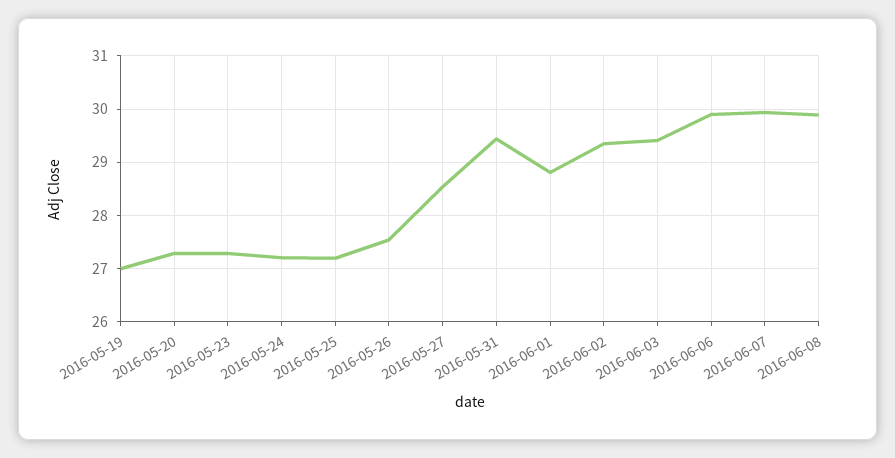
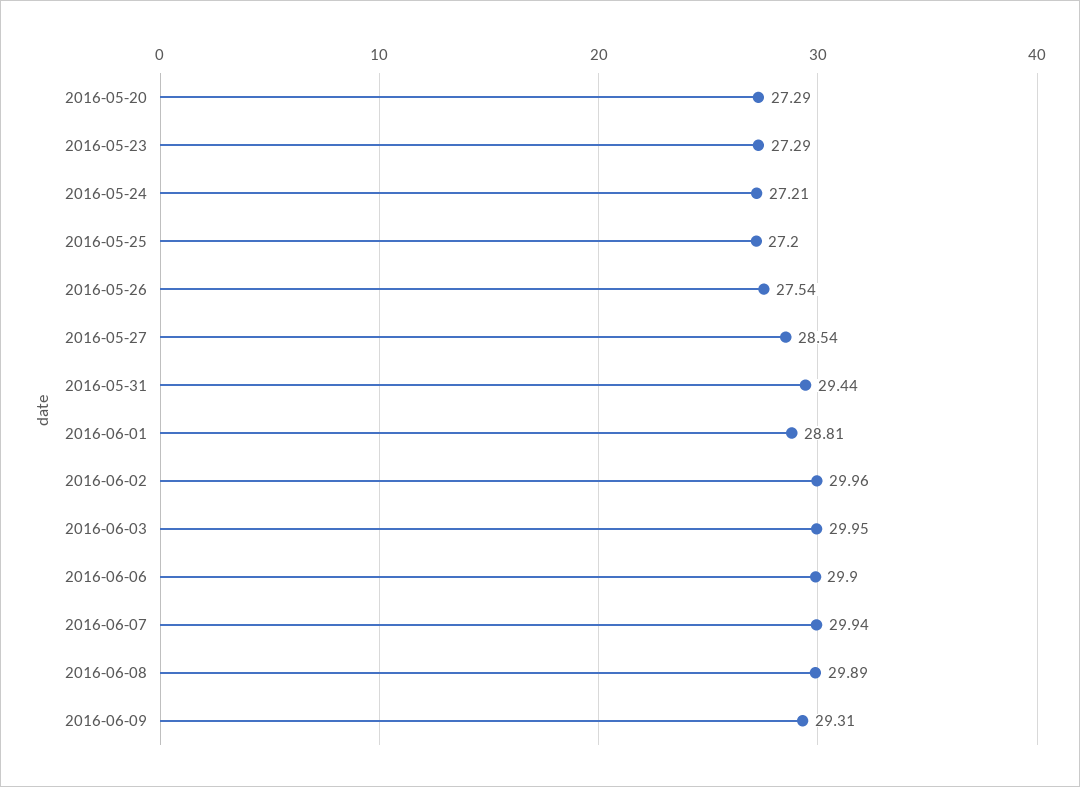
2016-05-19: 27 -> none
2016-06-02: 29.4 -> 29.96
2016-06-03: 29.4 -> 29.95
2016-06-09: none -> 29.31

